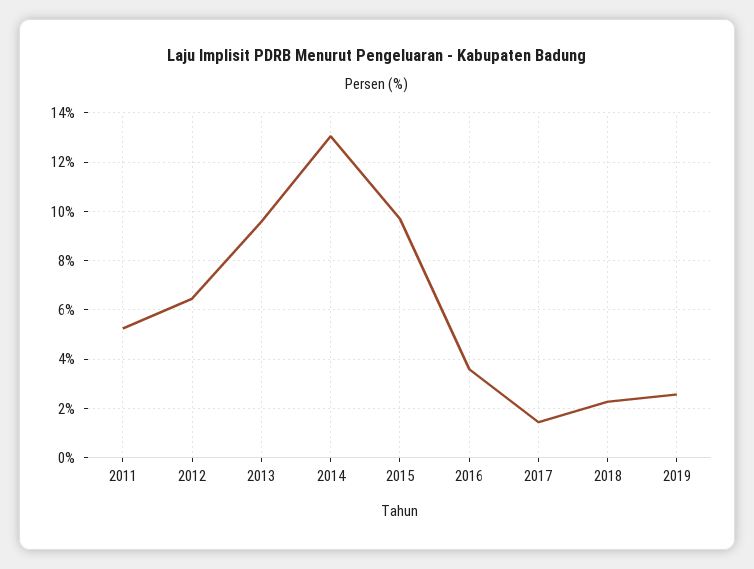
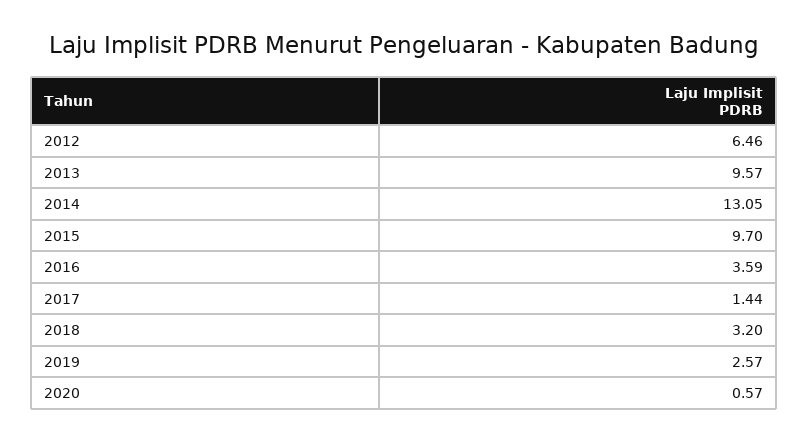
2011: 5.25 -> none
2018: 2.25 -> 3.2
2020: none -> 0.57

